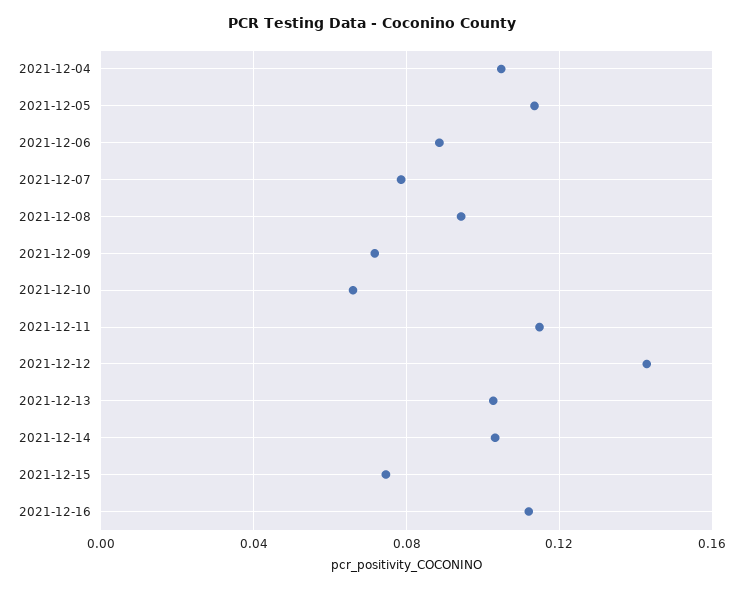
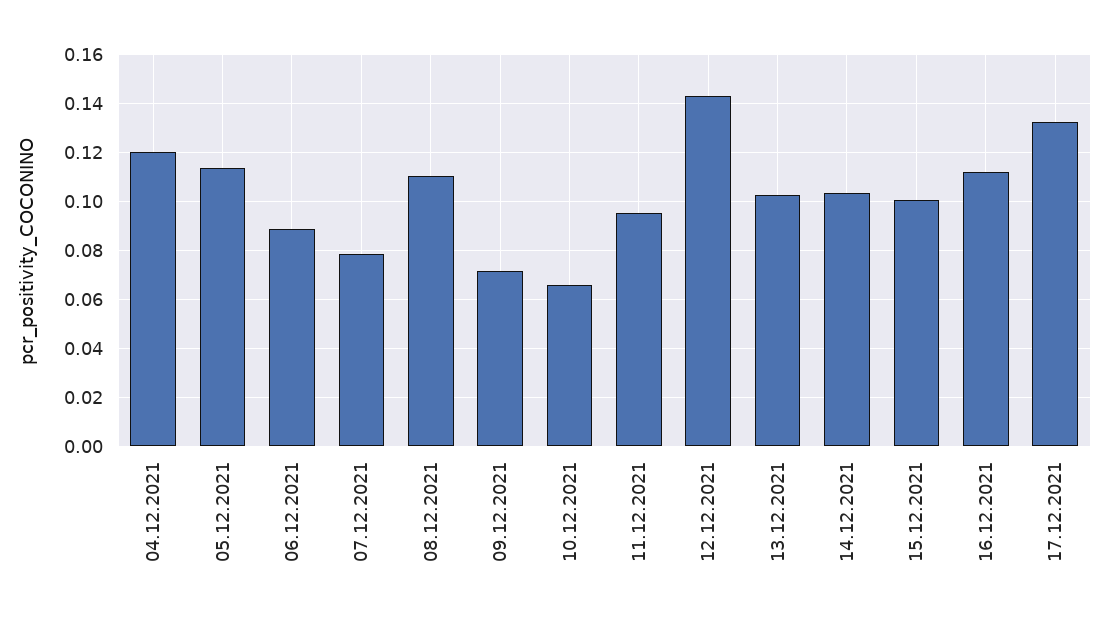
2021-12-04: 0.105 -> 0.12
2021-12-08: 0.095 -> 0.11
2021-12-11: 0.115 -> 0.095
2021-12-15: 0.075 -> 0.1
17.12.2021: none -> 0.1325

